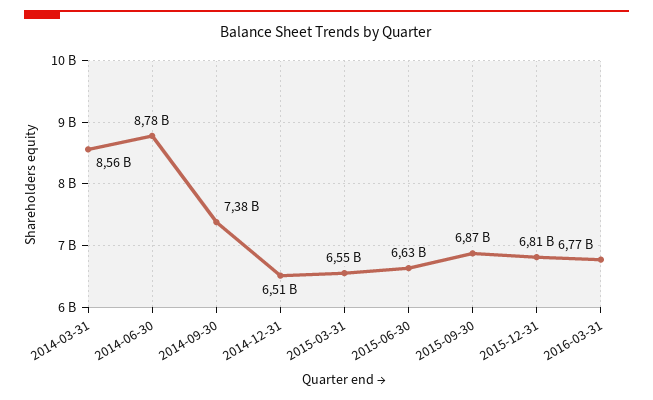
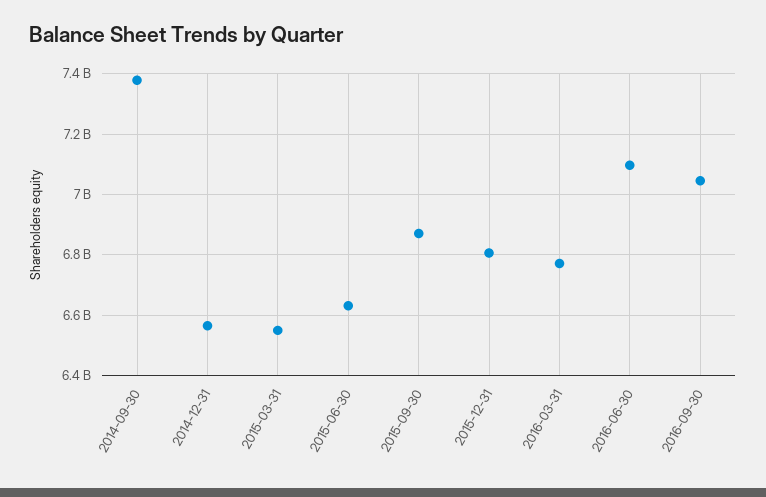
2014-03-31: 8560000000 -> none
2014-06-30: 8780000000 -> none
2014-12-31: 6510000000 -> 6560000000
2016-06-30: none -> 7100000000
2016-09-30: none -> 7040000000

